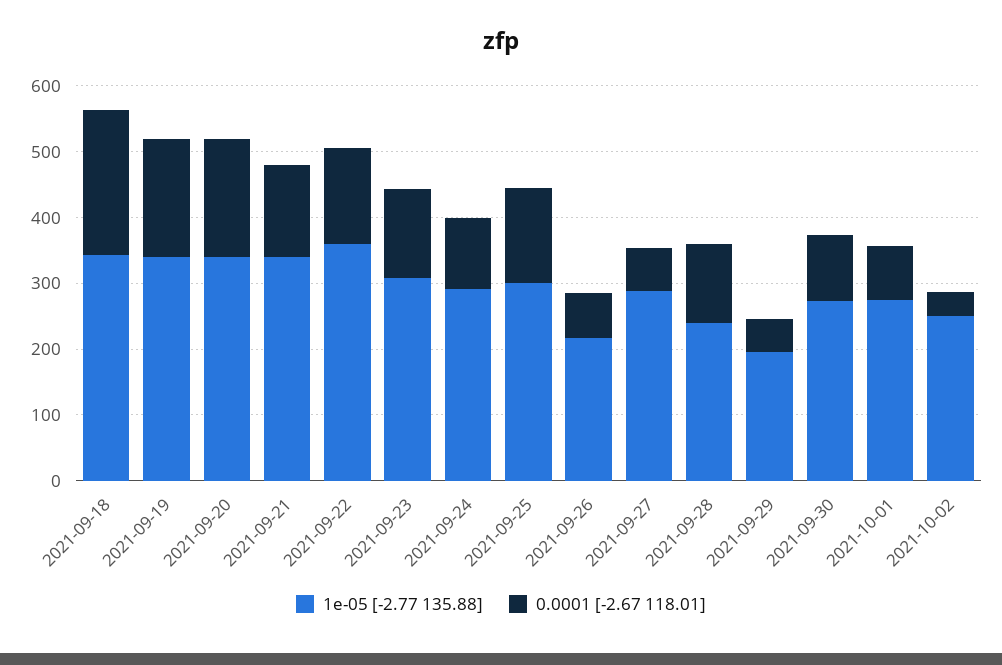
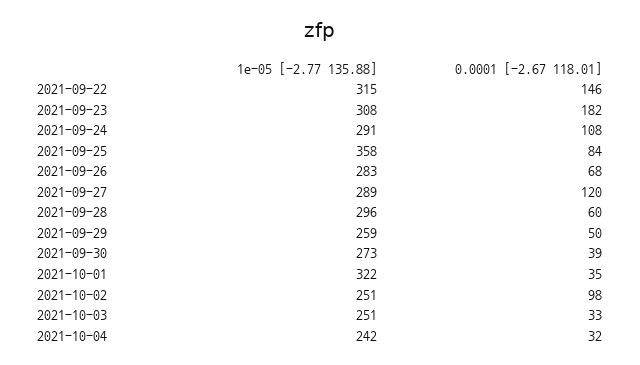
1e-05 [-2.77 135.88], 2021-09-18: 340 -> none
0.0001 [-2.67 118.01], 2021-09-18: 220 -> none
1e-05 [-2.77 135.88], 2021-09-19: 340 -> none
0.0001 [-2.67 118.01], 2021-09-19: 180 -> none
1e-05 [-2.77 135.88], 2021-09-20: 340 -> none
0.0001 [-2.67 118.01], 2021-09-20: 180 -> none
1e-05 [-2.77 135.88], 2021-09-21: 340 -> none
0.0001 [-2.67 118.01], 2021-09-21: 140 -> none
1e-05 [-2.77 135.88], 2021-09-22: 360 -> 315
0.0001 [-2.67 118.01], 2021-09-23: 140 -> 182
1e-05 [-2.77 135.88], 2021-09-25: 300 -> 358
0.0001 [-2.67 118.01], 2021-09-25: 140 -> 84
1e-05 [-2.77 135.88], 2021-09-26: 220 -> 283
0.0001 [-2.67 118.01], 2021-09-27: 60 -> 120
1e-05 [-2.77 135.88], 2021-09-28: 240 -> 296
0.0001 [-2.67 118.01], 2021-09-28: 120 -> 60
1e-05 [-2.77 135.88], 2021-09-29: 200 -> 259
0.0001 [-2.67 118.01], 2021-09-30: 100 -> 39
1e-05 [-2.77 135.88], 2021-10-01: 280 -> 322
0.0001 [-2.67 118.01], 2021-10-01: 80 -> 35
0.0001 [-2.67 118.01], 2021-10-02: 40 -> 98
1e-05 [-2.77 135.88], 2021-10-03: none -> 251
0.0001 [-2.67 118.01], 2021-10-03: none -> 33
1e-05 [-2.77 135.88], 2021-10-04: none -> 242
0.0001 [-2.67 118.01], 2021-10-04: none -> 32

